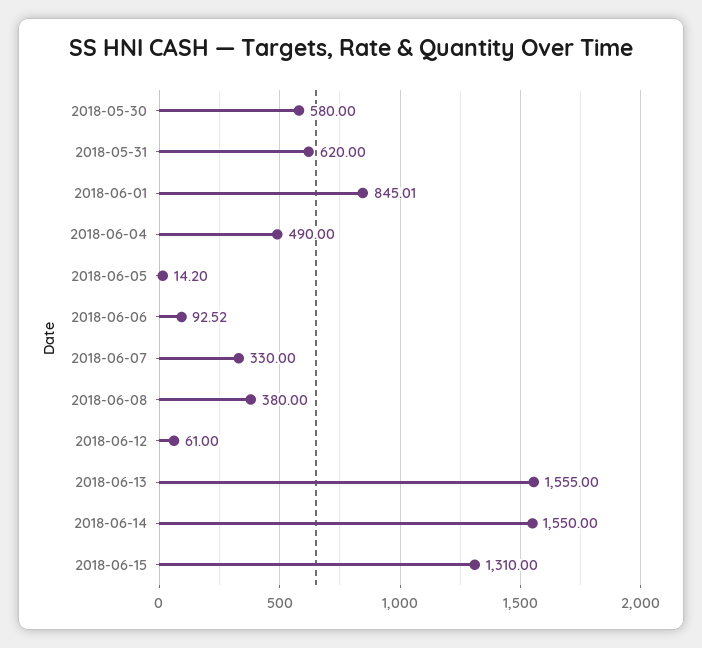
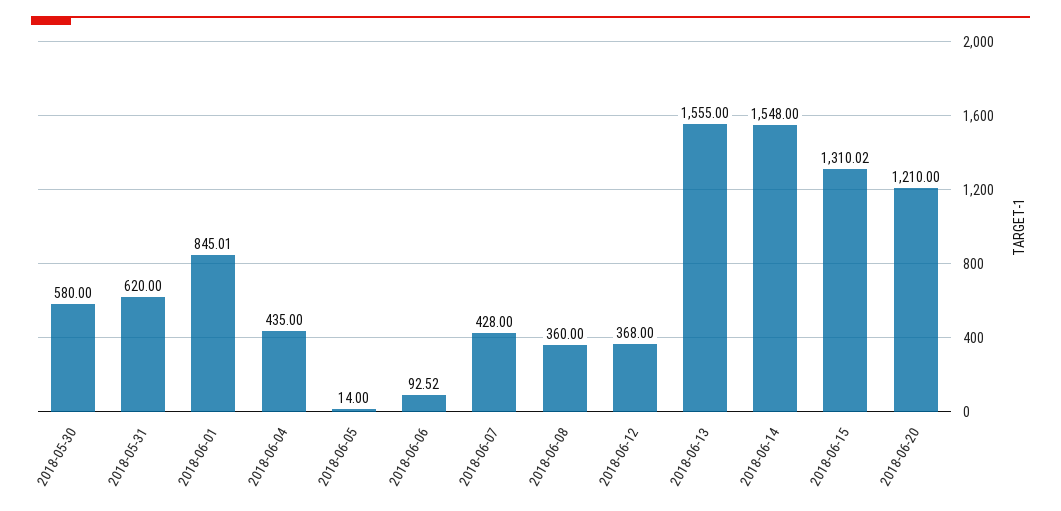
2018-06-04: 490 -> 435
2018-06-05: 14.2 -> 14
2018-06-07: 330 -> 428
2018-06-08: 380 -> 360
2018-06-12: 61 -> 368
2018-06-14: 1550 -> 1548
2018-06-15: 1310 -> 1310.02
2018-06-20: none -> 1210

